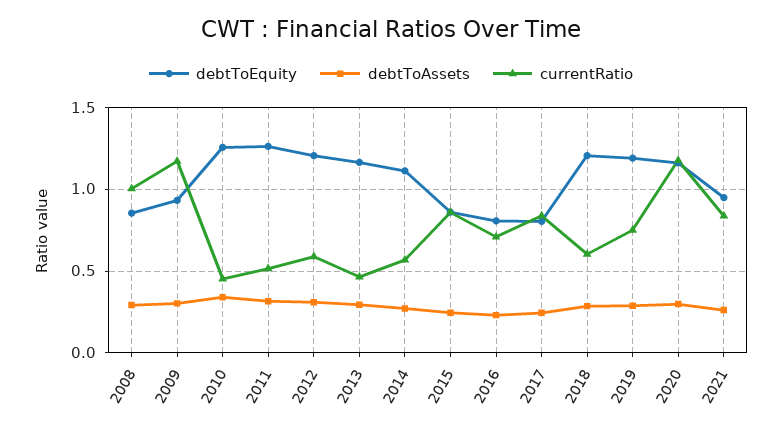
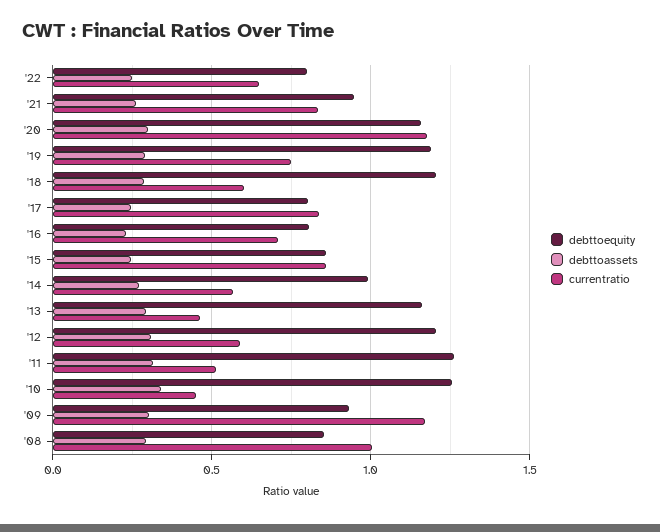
debtToEquity, 2014: 1.1 -> 1
debtToEquity, '22: none -> 0.8
debtToAssets, '22: none -> 0.25
currentRatio, '22: none -> 0.65

